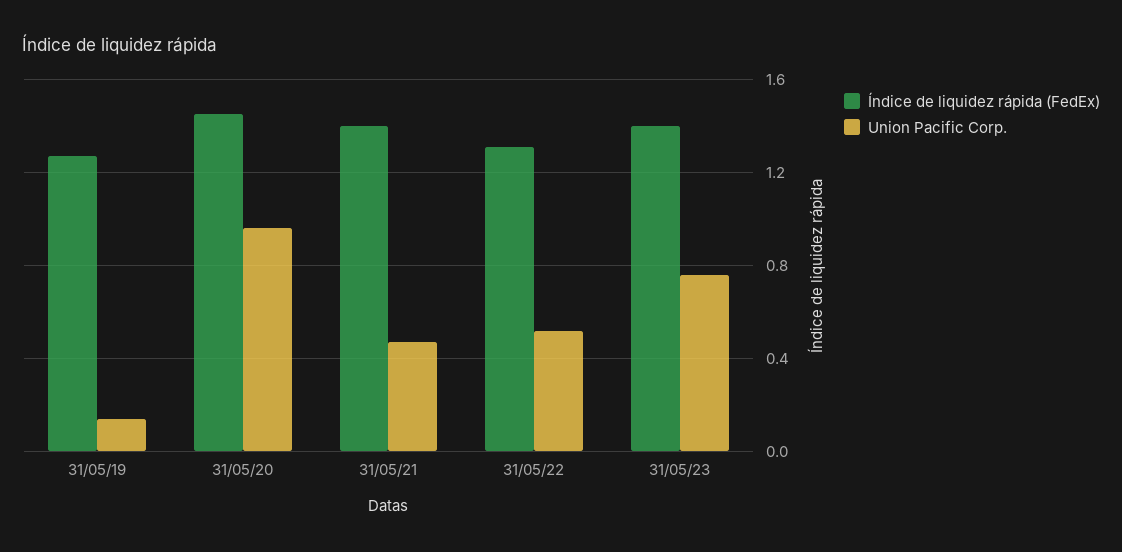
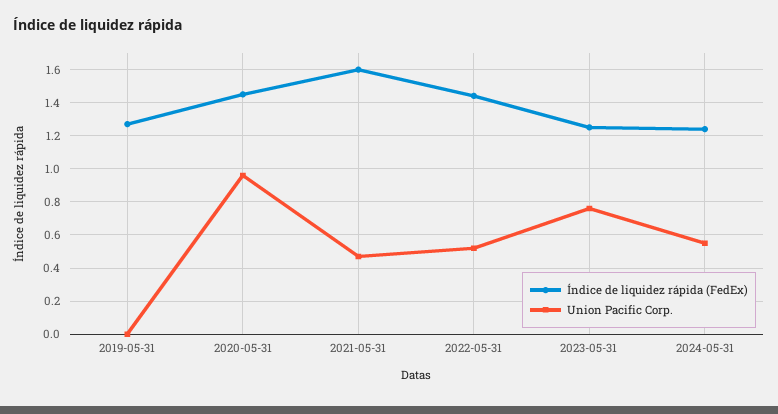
Union Pacific Corp., 31/05/19: 0.15 -> 0
Índice de liquidez rápida (FedEx), 31/05/21: 1.4 -> 1.6
Índice de liquidez rápida (FedEx), 31/05/22: 1.3 -> 1.45
Índice de liquidez rápida (FedEx), 31/05/23: 1.4 -> 1.25
Índice de liquidez rápida (FedEx), 2024-05-31: none -> 1.25
Union Pacific Corp., 2024-05-31: none -> 0.55

